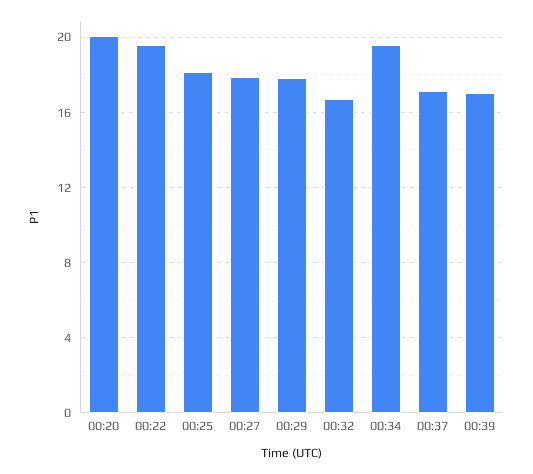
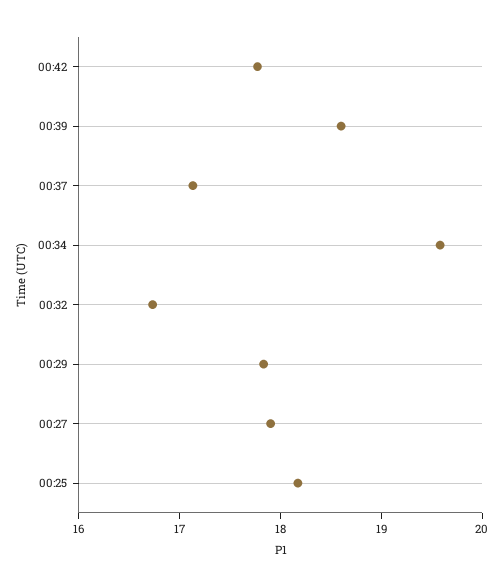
00:20: 20 -> none
00:22: 19.5 -> none
00:39: 17 -> 18.6
00:42: none -> 17.8

